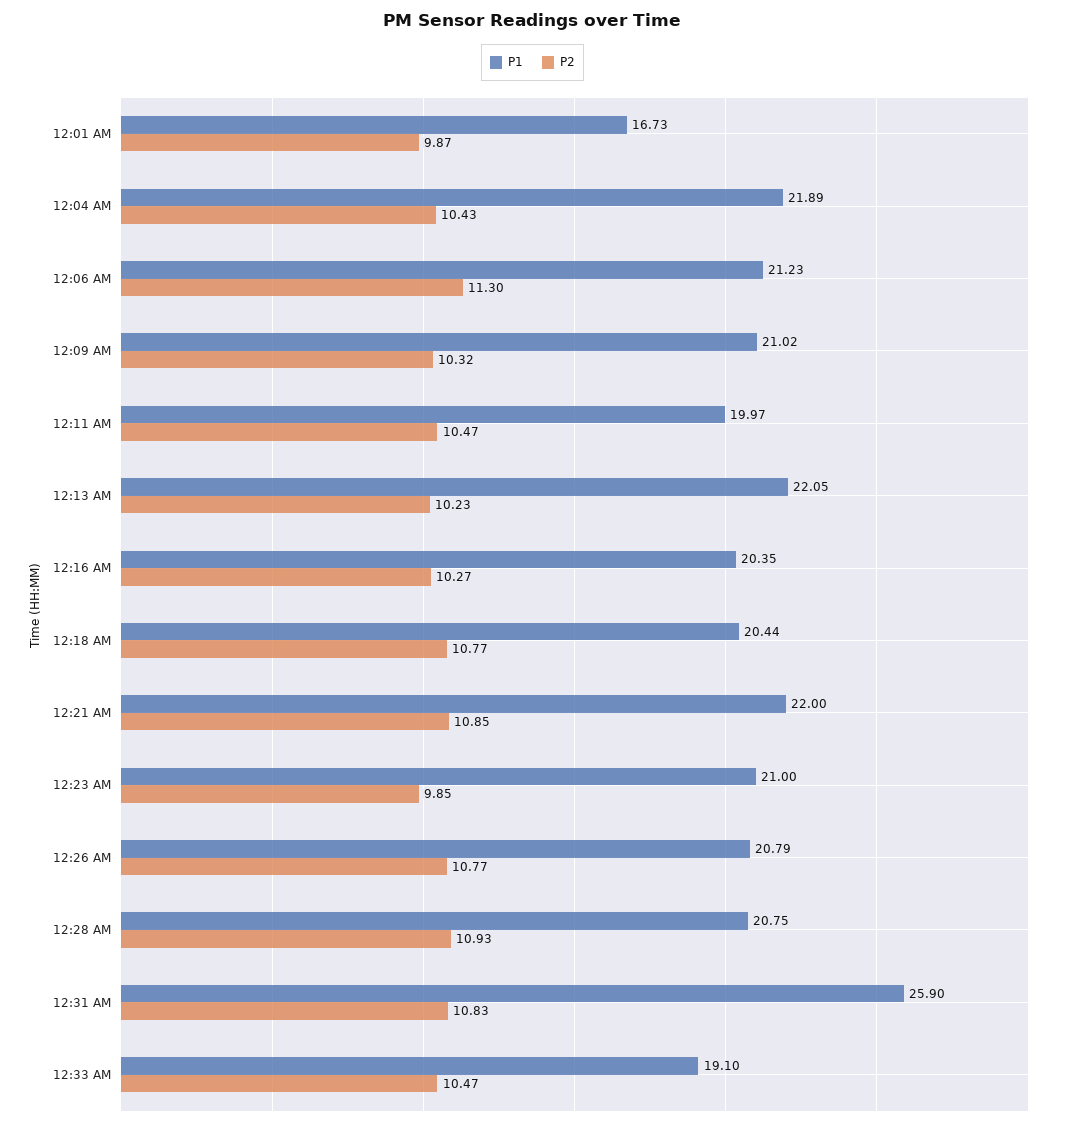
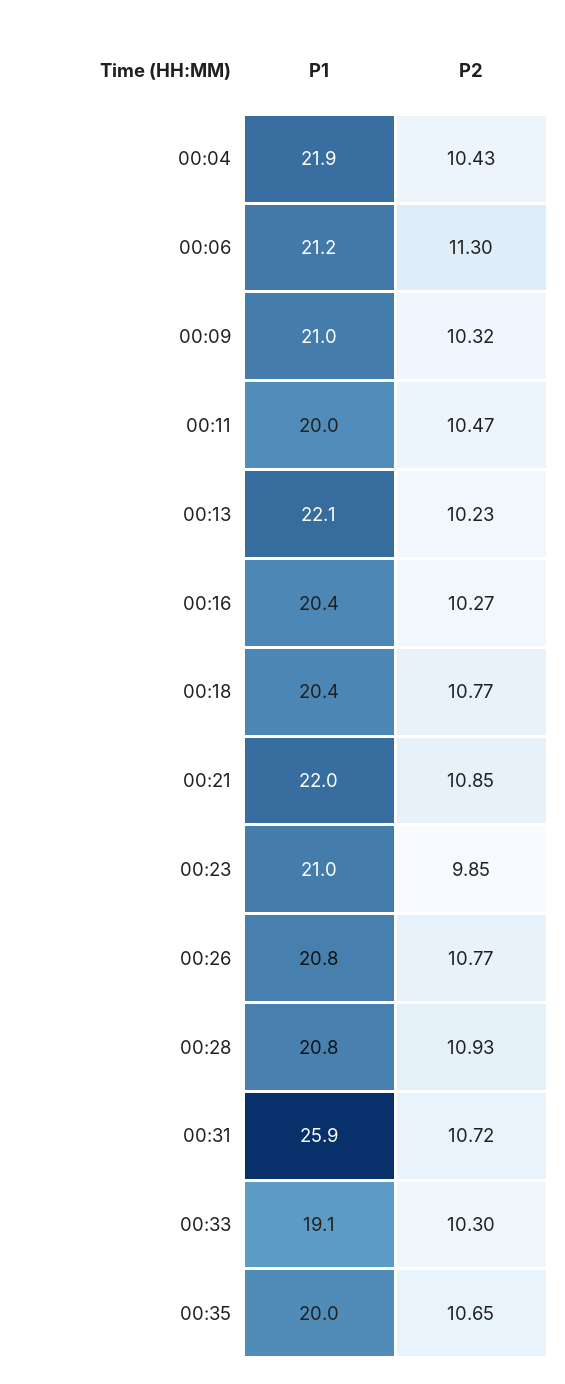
P1, 12:01 AM: 16.73 -> none
P2, 12:01 AM: 9.87 -> none
P2, 12:31 AM: 10.83 -> 10.72
P2, 12:33 AM: 10.47 -> 10.3
P1, 00:35: none -> 20
P2, 00:35: none -> 10.65

